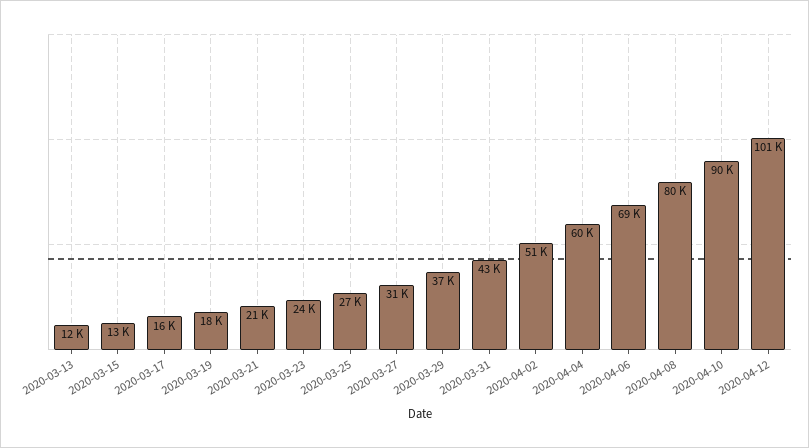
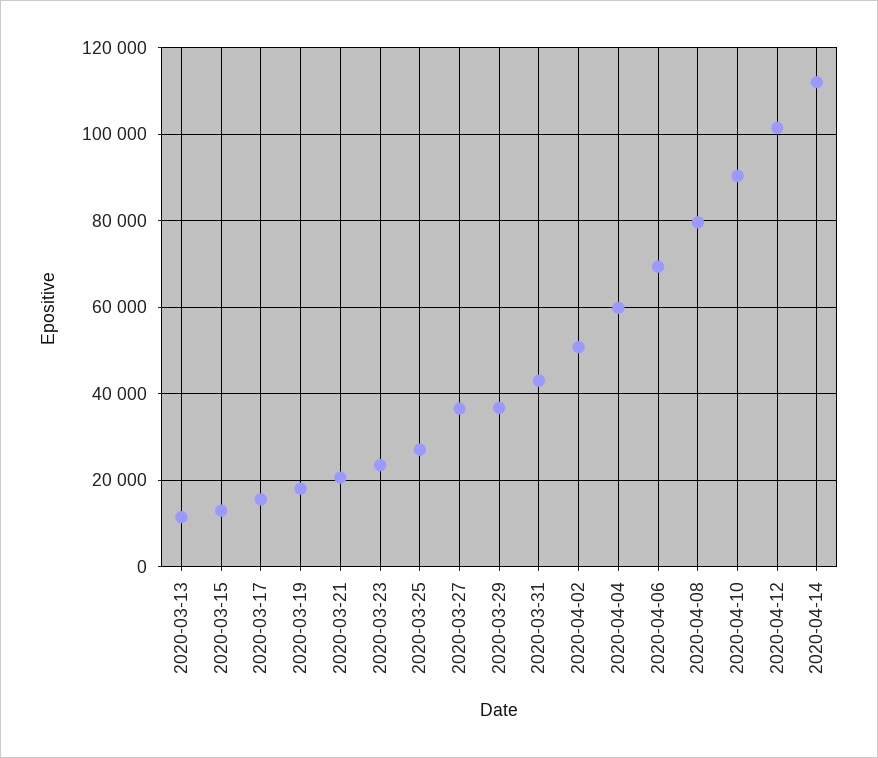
2020-03-27: 31000 -> 36000
2020-04-14: none -> 112000

